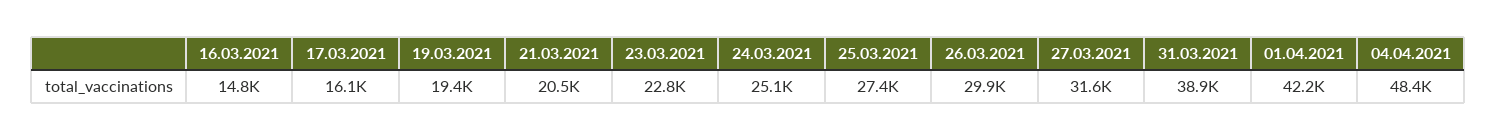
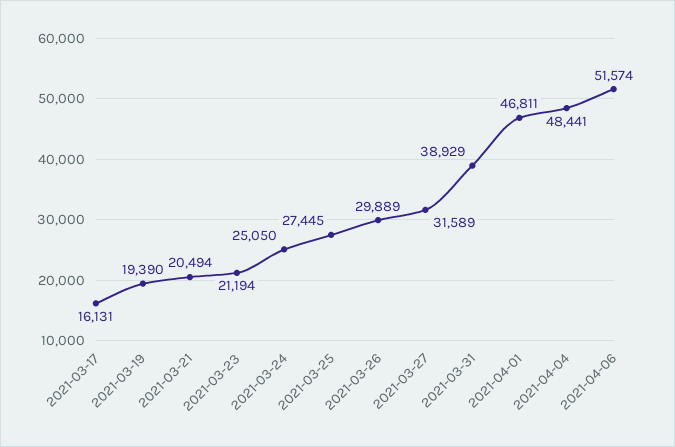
16.03.2021: 14800 -> none
23.03.2021: 22800 -> 21194
01.04.2021: 42200 -> 46811
2021-04-06: none -> 51574

